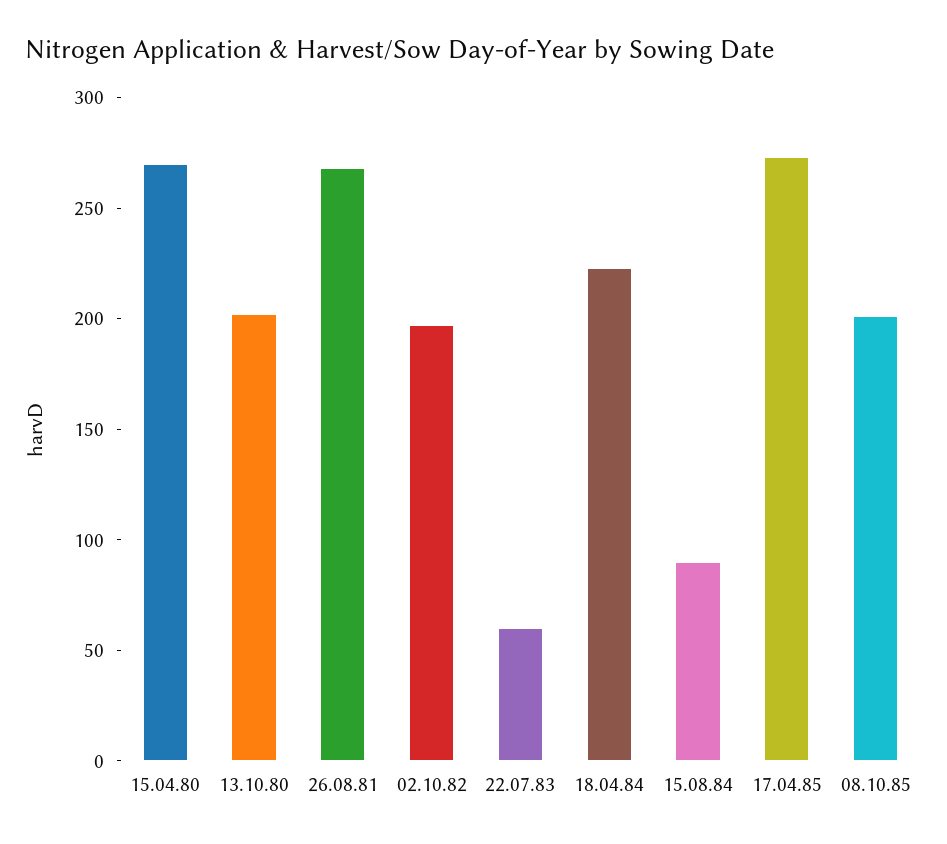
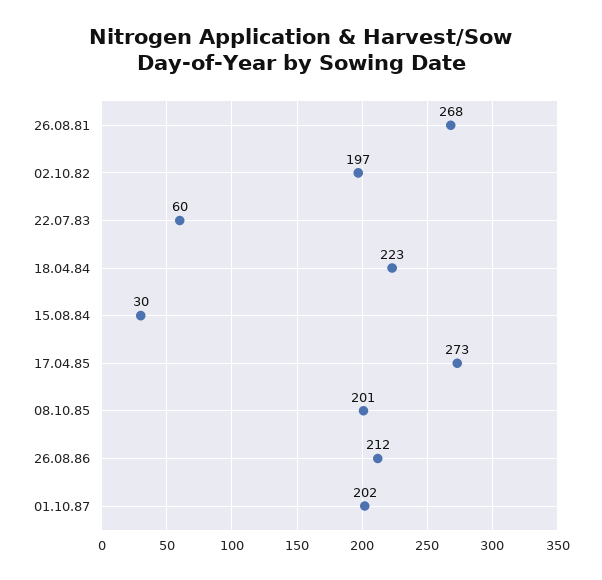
15.04.80: 270 -> none
13.10.80: 200 -> none
15.08.84: 90 -> 30
26.08.86: none -> 212
01.10.87: none -> 202

